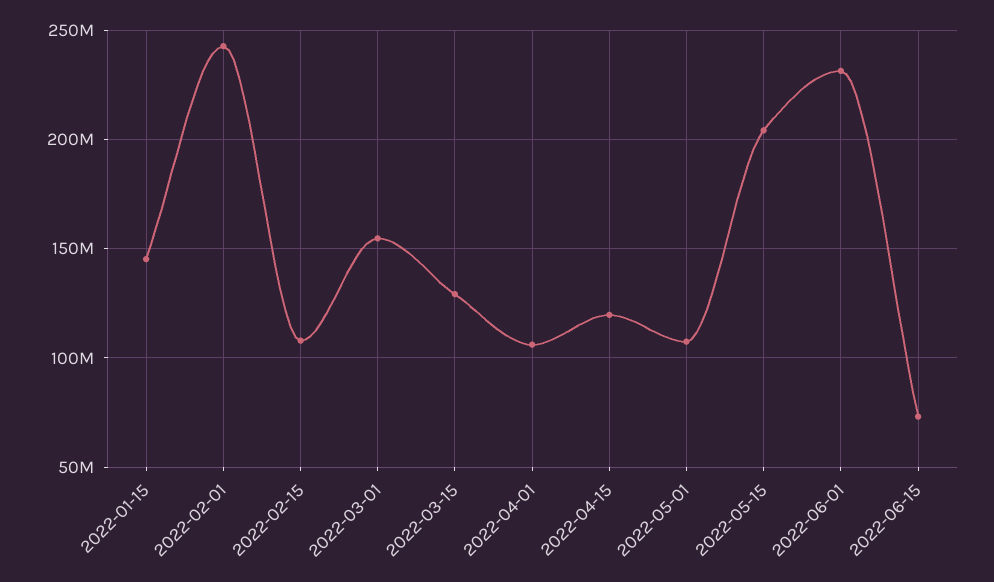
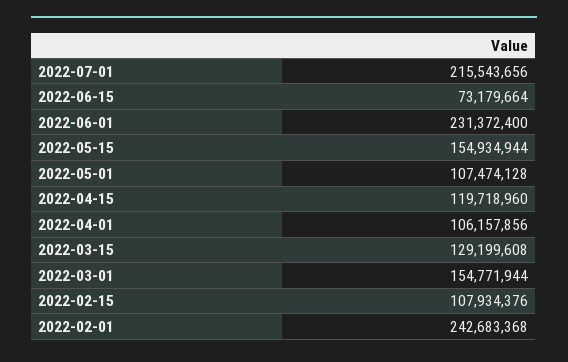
2022-01-15: 145000000 -> none
2022-05-15: 205000000 -> 154934944
2022-07-01: none -> 215543656

